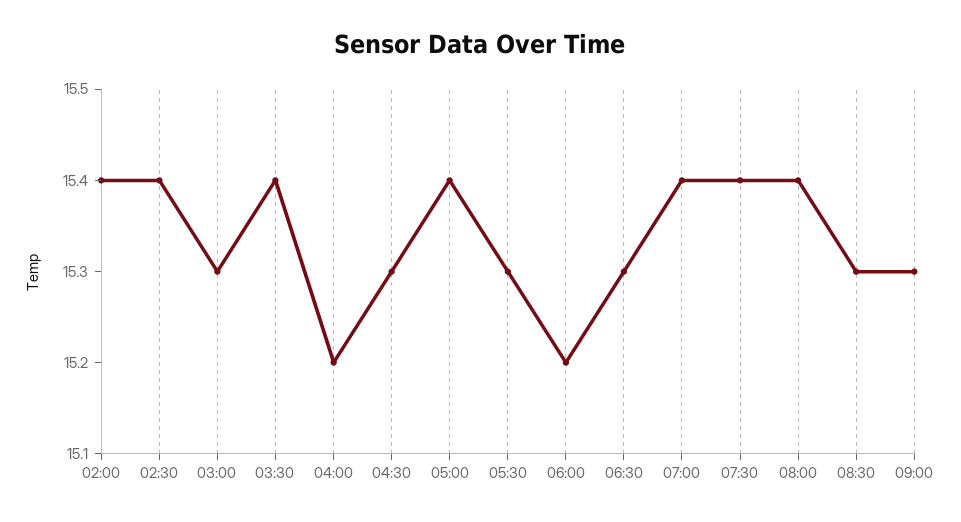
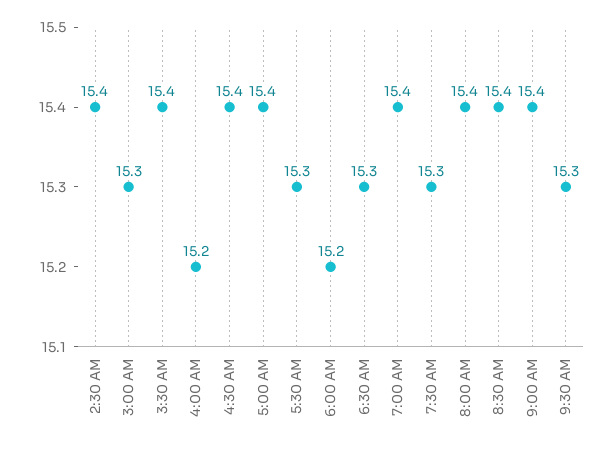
02:00: 15.4 -> none
04:30: 15.3 -> 15.4
07:30: 15.4 -> 15.3
08:30: 15.3 -> 15.4
09:00: 15.3 -> 15.4
9:30 AM: none -> 15.3

